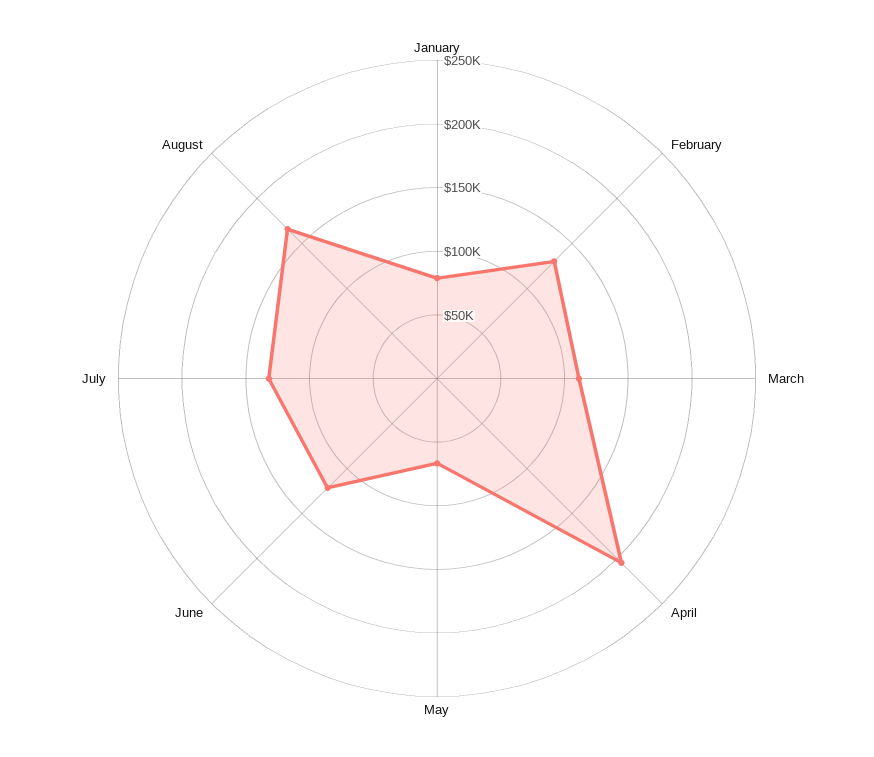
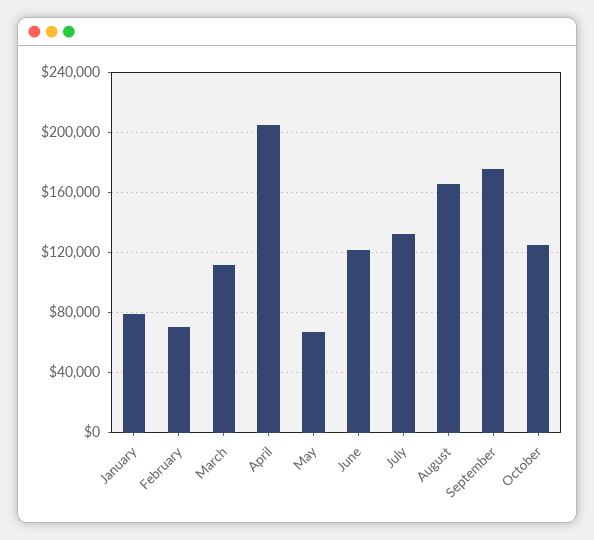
February: 130000 -> 70000
September: none -> 175000
October: none -> 125000

